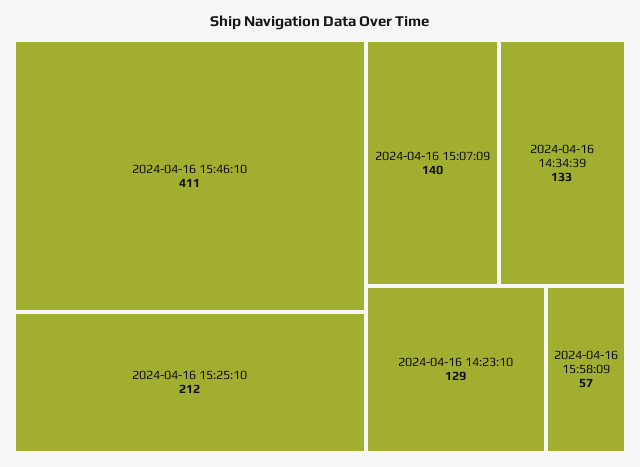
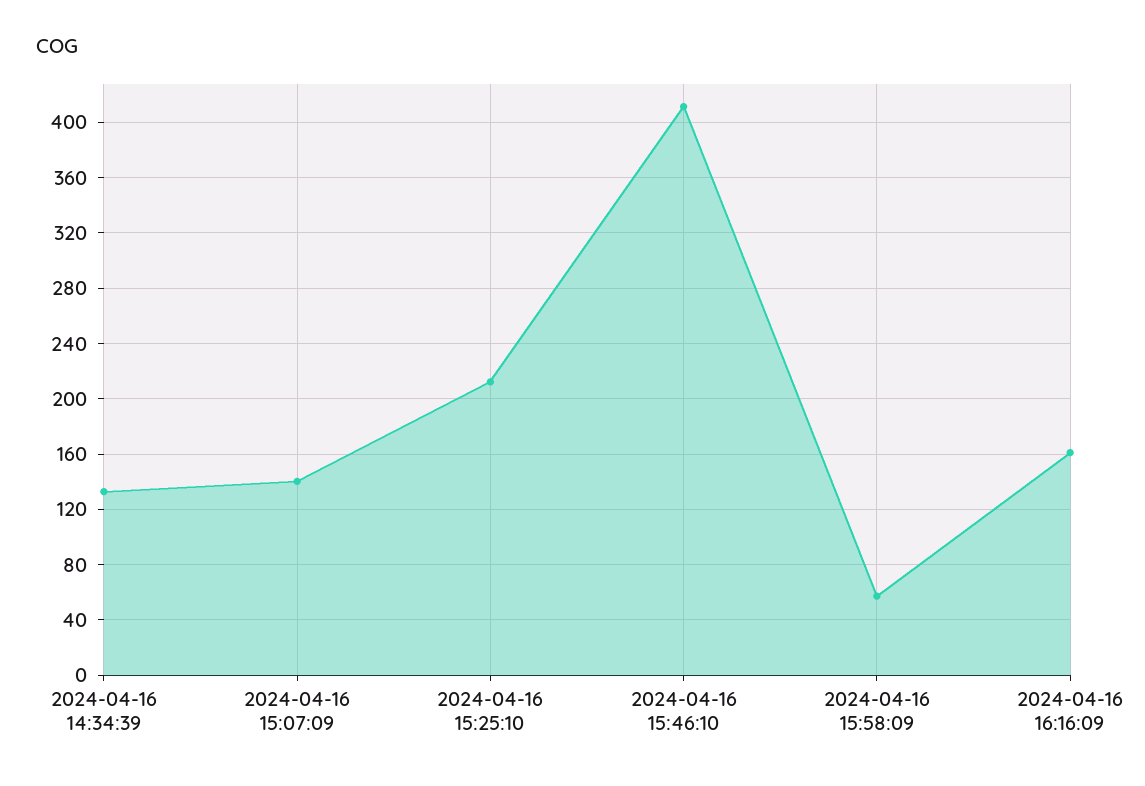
2024-04-16 14:23:10: 129 -> none
2024-04-16 16:16:09: none -> 160

